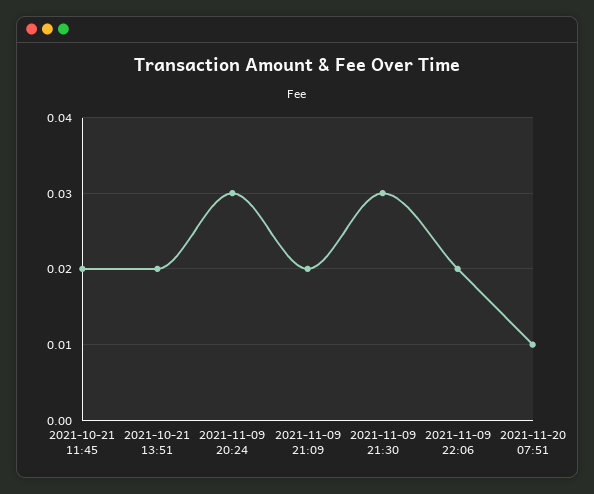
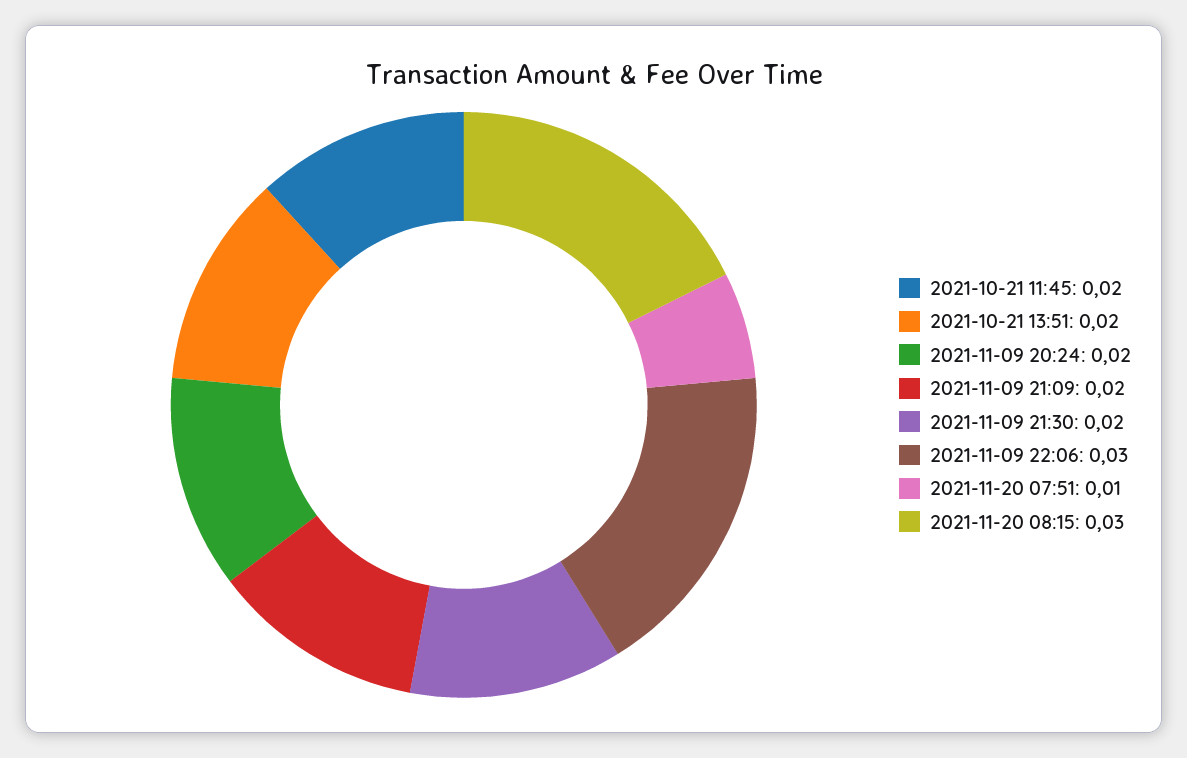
2021-11-09 20:24: 0.03 -> 0.02
2021-11-09 21:30: 0.03 -> 0.02
2021-11-09 22:06: 0.02 -> 0.03
2021-11-20 08:15: none -> 0.03

